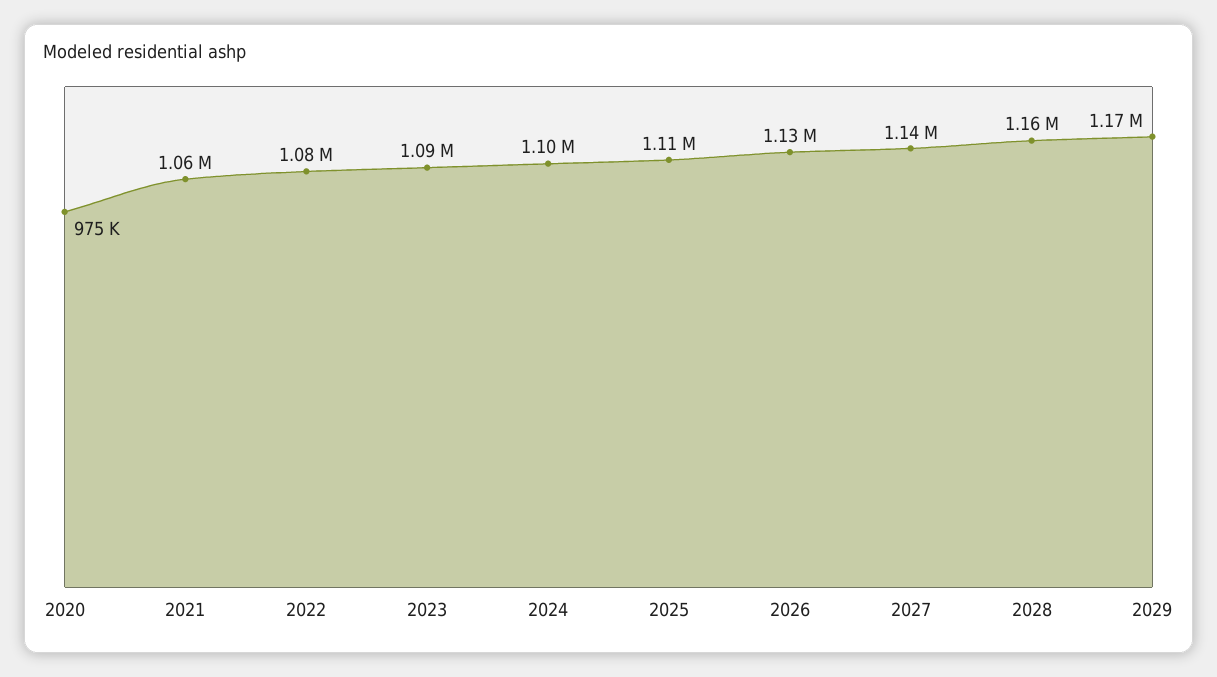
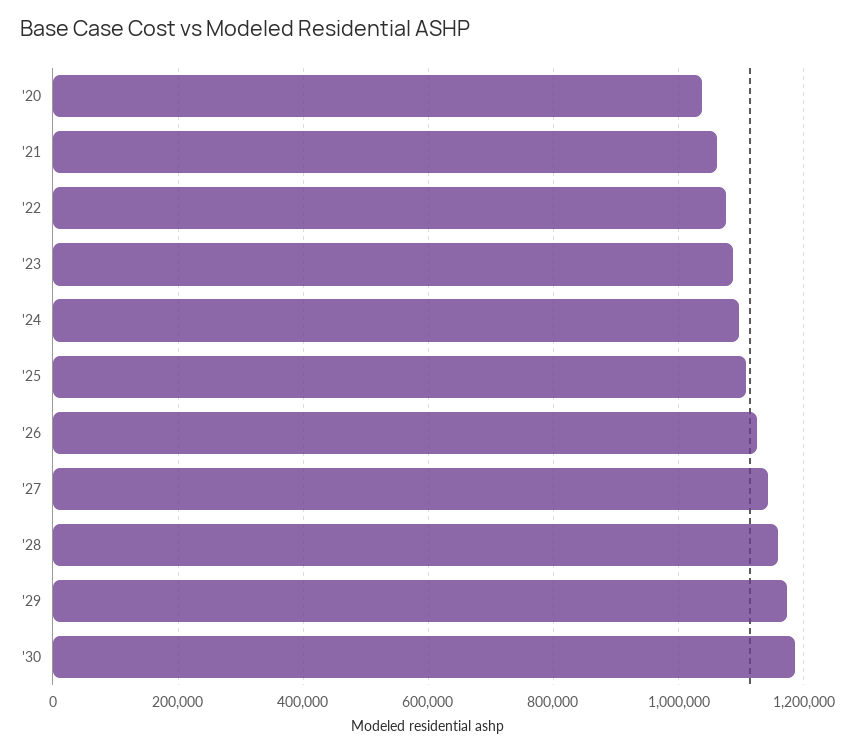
2020: 975000 -> 1040000
'30: none -> 1180000

